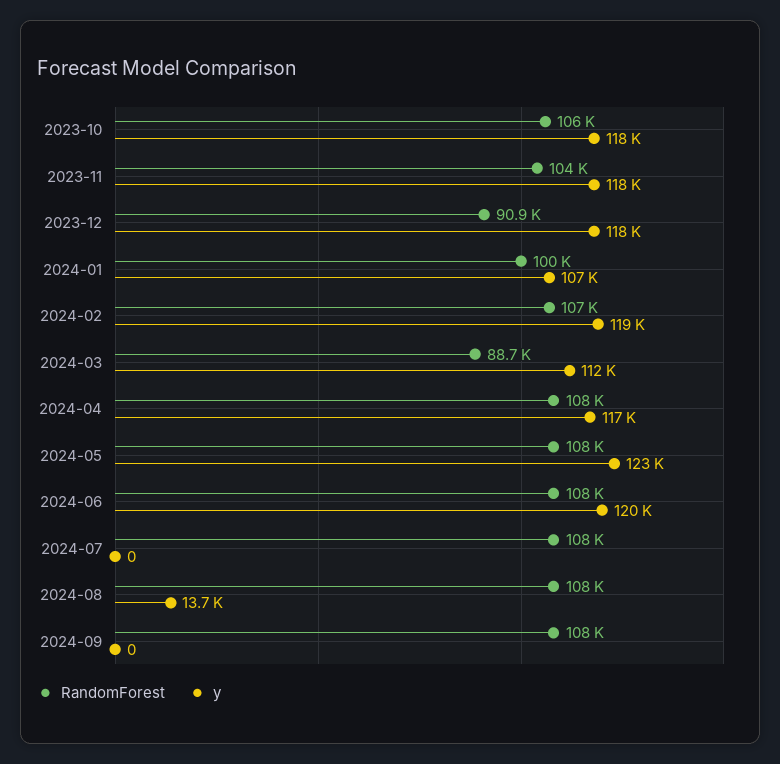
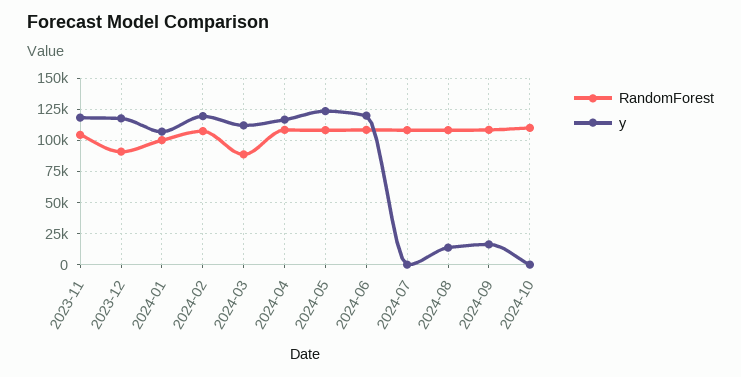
RandomForest, 2023-10: 106000 -> none
y, 2023-10: 118000 -> none
y, 2024-09: 0 -> 15000
RandomForest, 2024-10: none -> 110000
y, 2024-10: none -> 0

